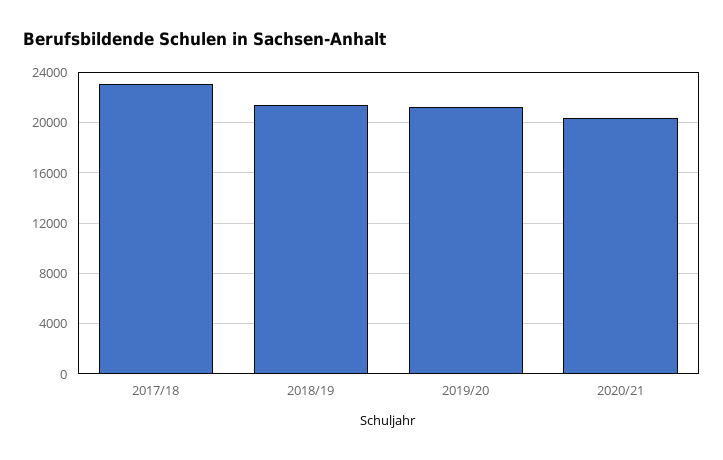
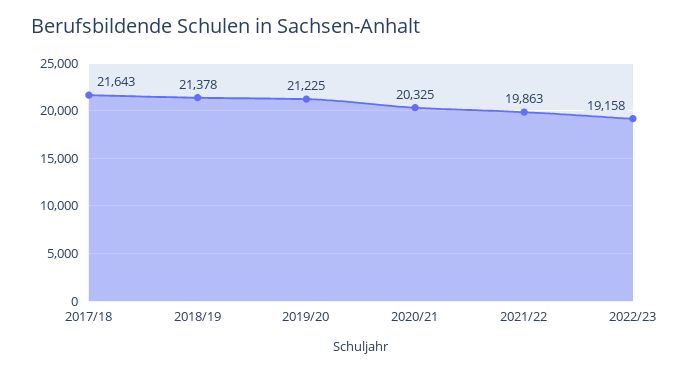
2017/18: 23000 -> 21643
2021/22: none -> 19863
2022/23: none -> 19158

